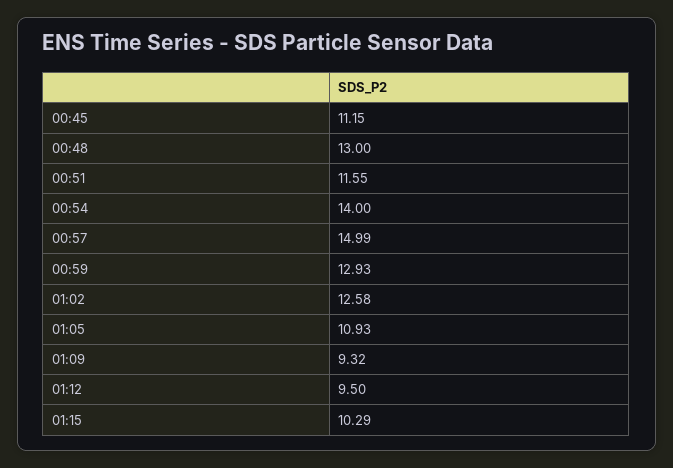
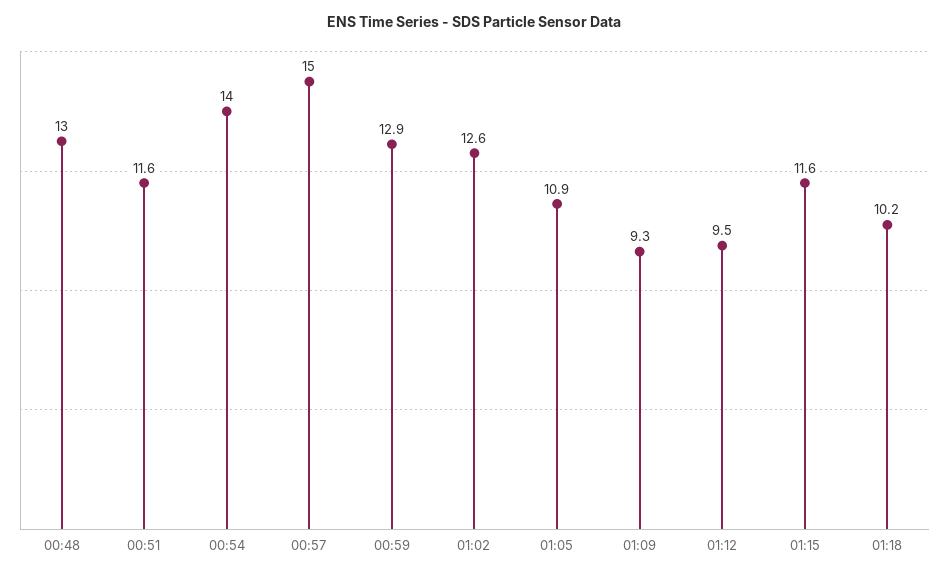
00:45: 11.15 -> none
01:15: 10.29 -> 11.6
01:18: none -> 10.2

